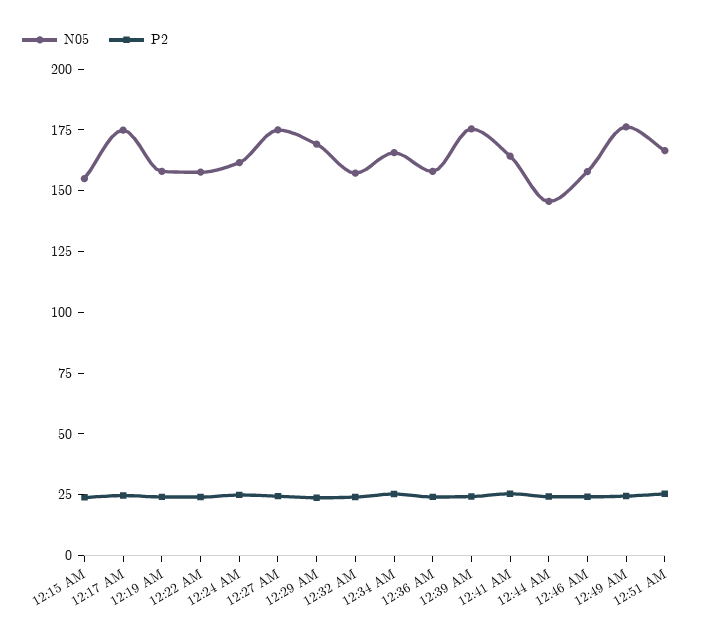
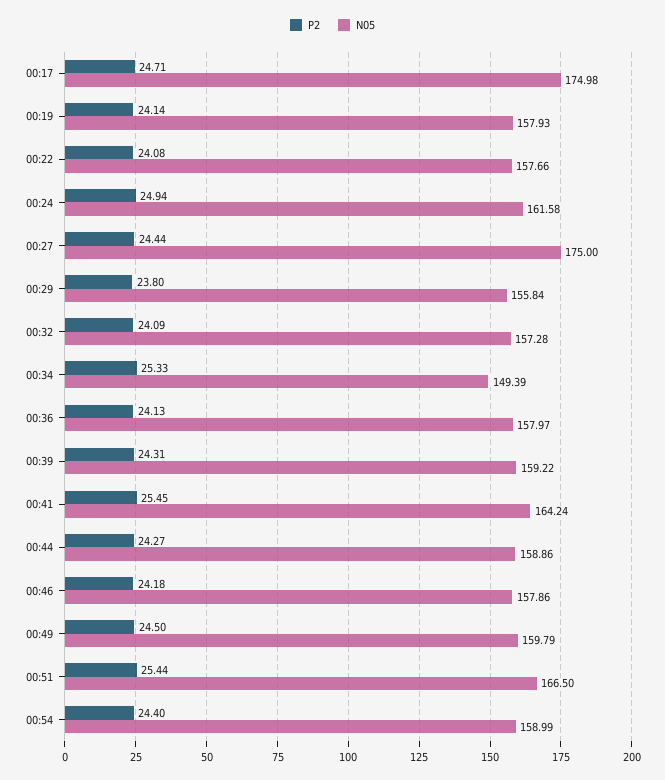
N05, 12:15 AM: 155 -> none
P2, 12:15 AM: 25 -> none
N05, 12:29 AM: 170 -> 155.84
N05, 12:34 AM: 165 -> 149.39
N05, 12:39 AM: 175 -> 159.22
N05, 12:44 AM: 145 -> 158.86
N05, 12:49 AM: 175 -> 159.79
P2, 00:54: none -> 24.4
N05, 00:54: none -> 158.99

